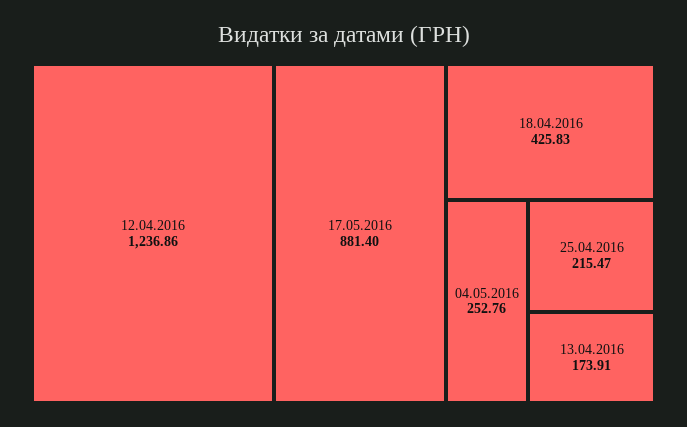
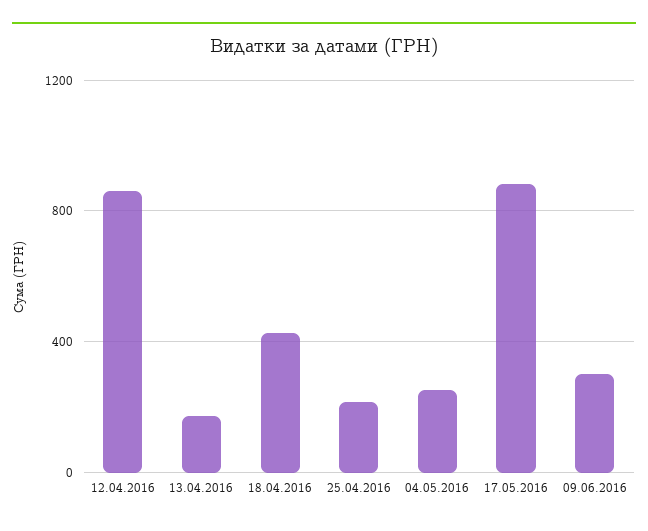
12.04.2016: 1236.86 -> 850
09.06.2016: none -> 300

